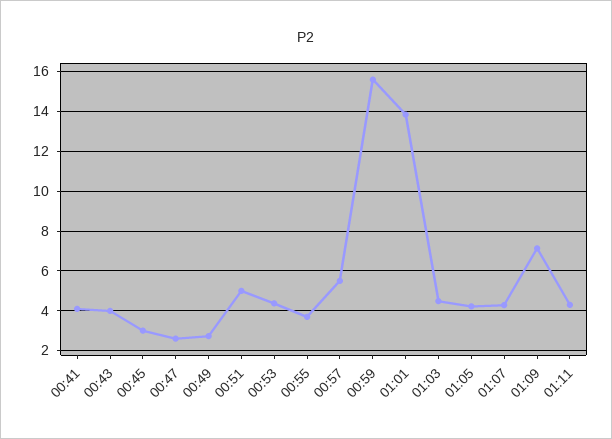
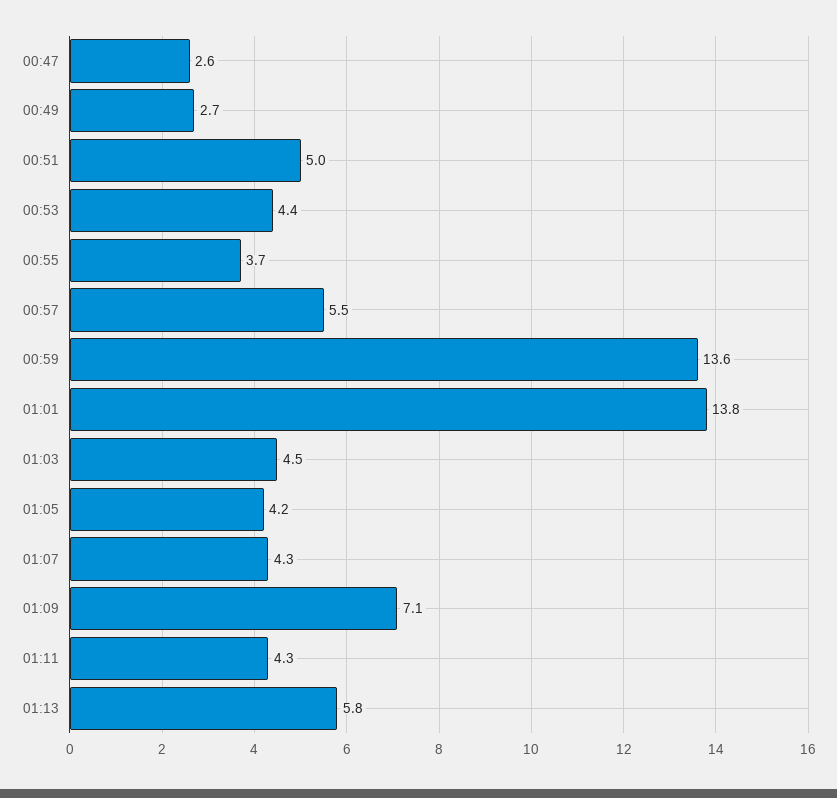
00:41: 4 -> none
00:43: 4 -> none
00:45: 3 -> none
00:59: 15.5 -> 13.6
01:13: none -> 5.8

